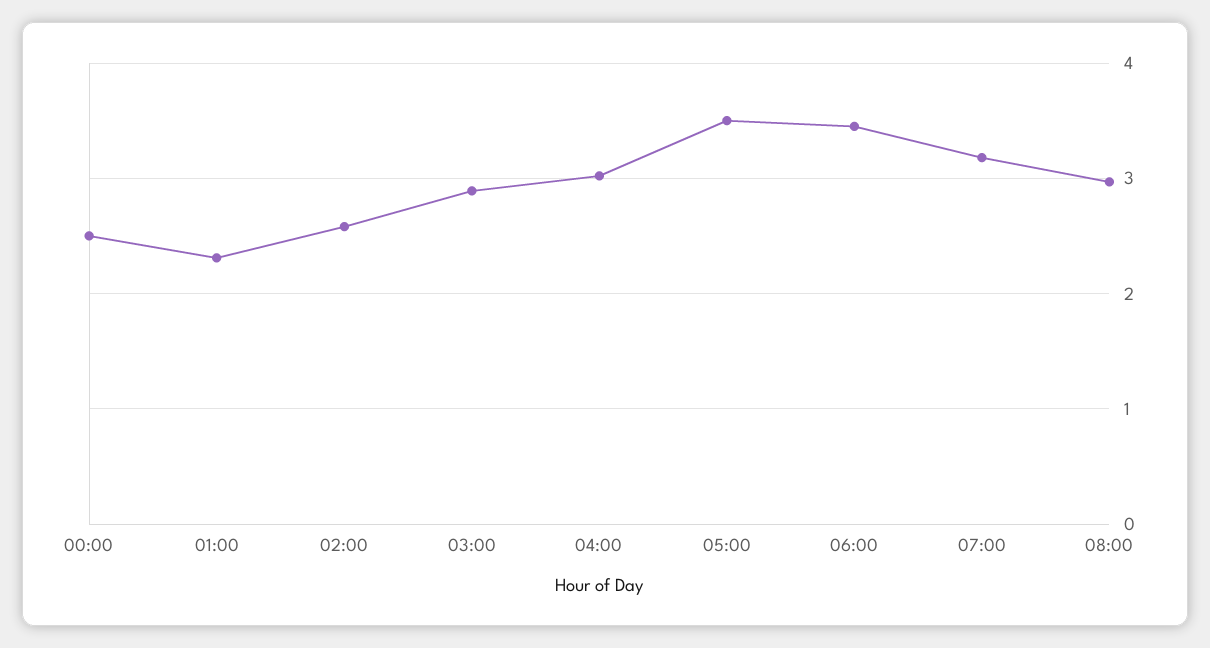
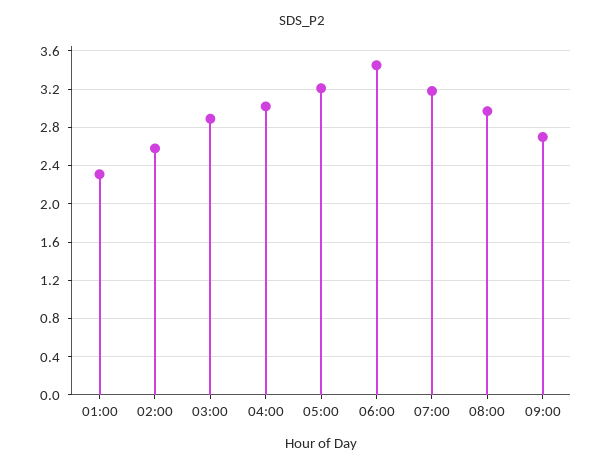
00:00: 2.5 -> none
05:00: 3.5 -> 3.2
09:00: none -> 2.7

